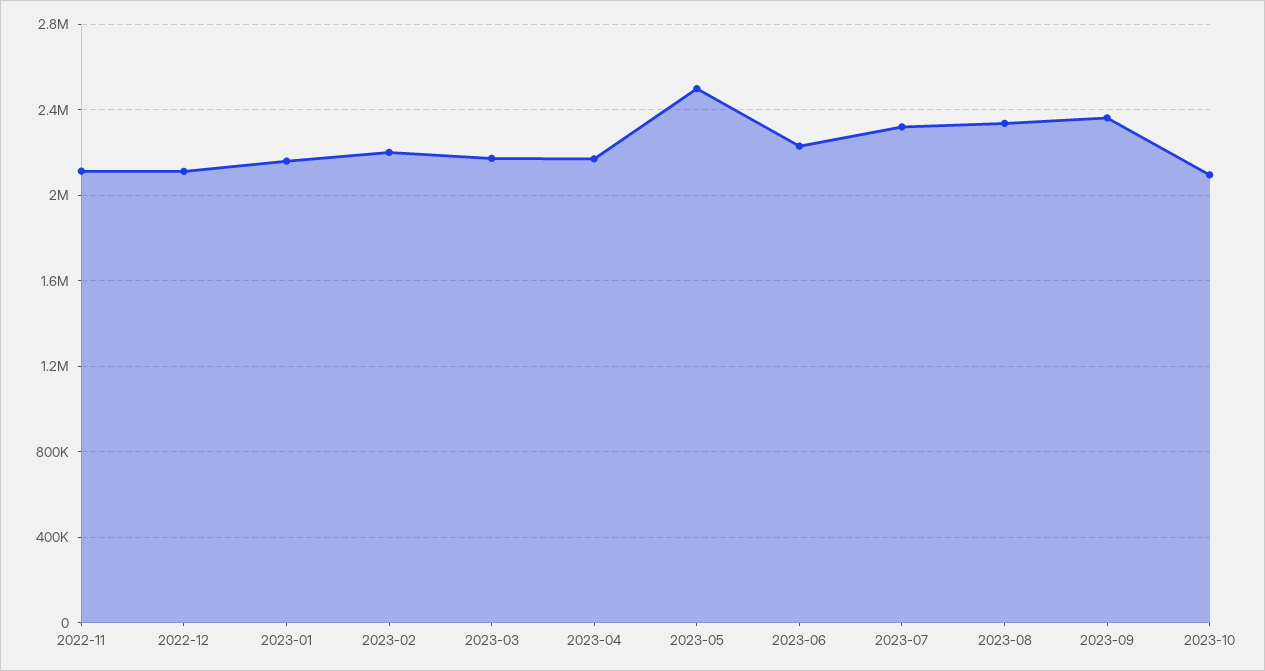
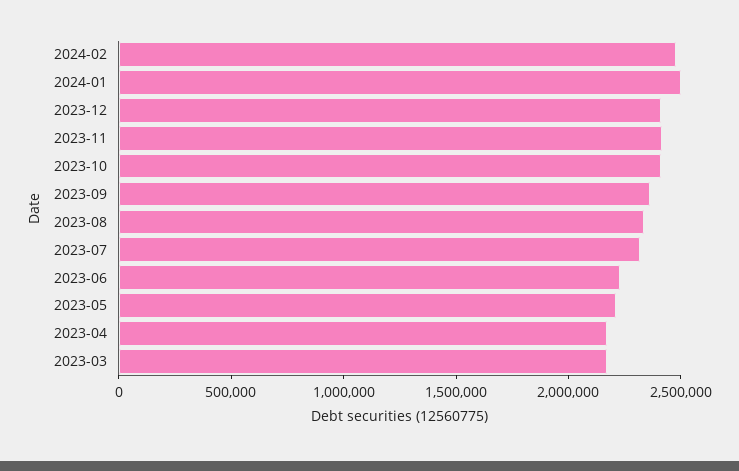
2022-11: 2100000 -> none
2022-12: 2100000 -> none
2023-01: 2150000 -> none
2023-02: 2200000 -> none
2023-05: 2500000 -> 2200000
2023-10: 2100000 -> 2400000
2024-02: none -> 2500000
2024-01: none -> 2500000
2023-12: none -> 2400000
2023-11: none -> 2400000

